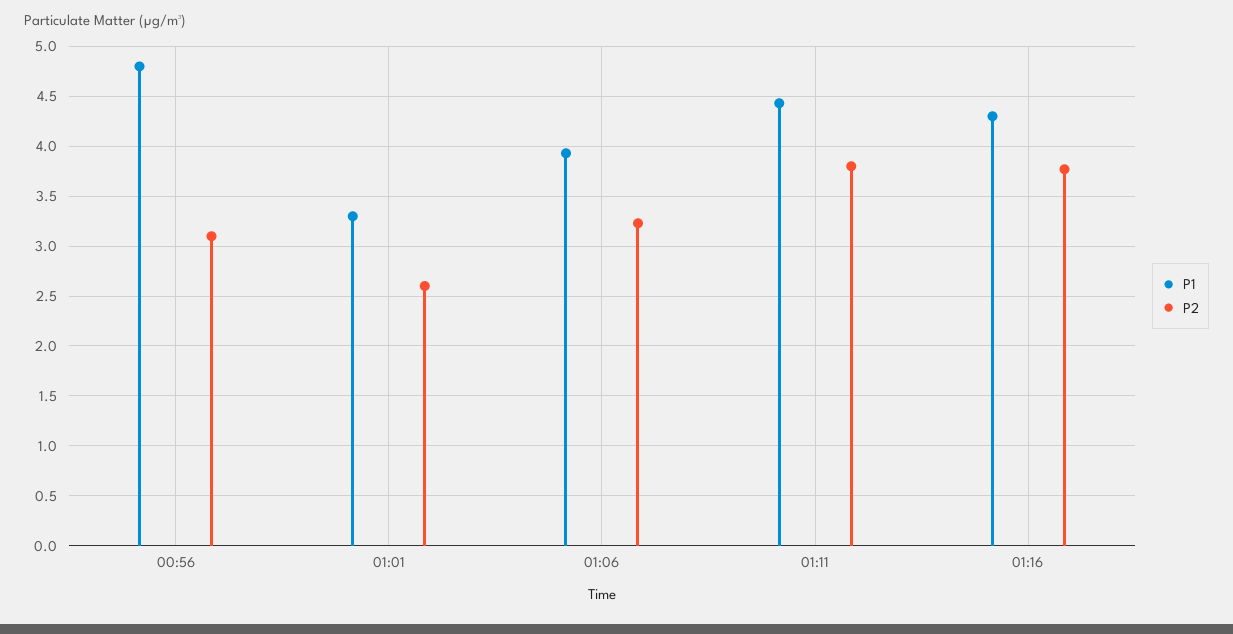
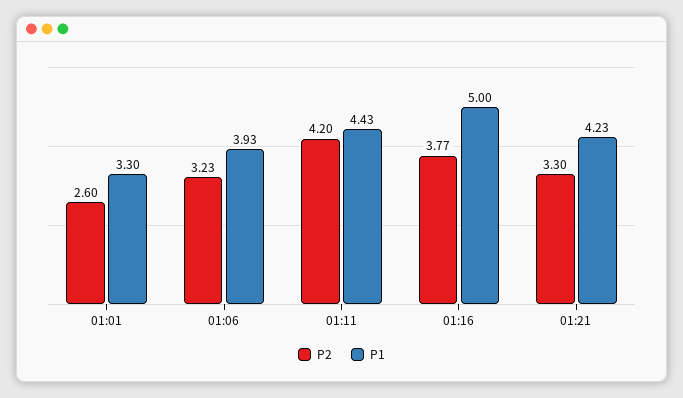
P1, 00:56: 4.8 -> none
P2, 00:56: 3.1 -> none
P2, 01:11: 3.8 -> 4.2
P1, 01:16: 4.3 -> 5
P2, 01:21: none -> 3.3
P1, 01:21: none -> 4.23

